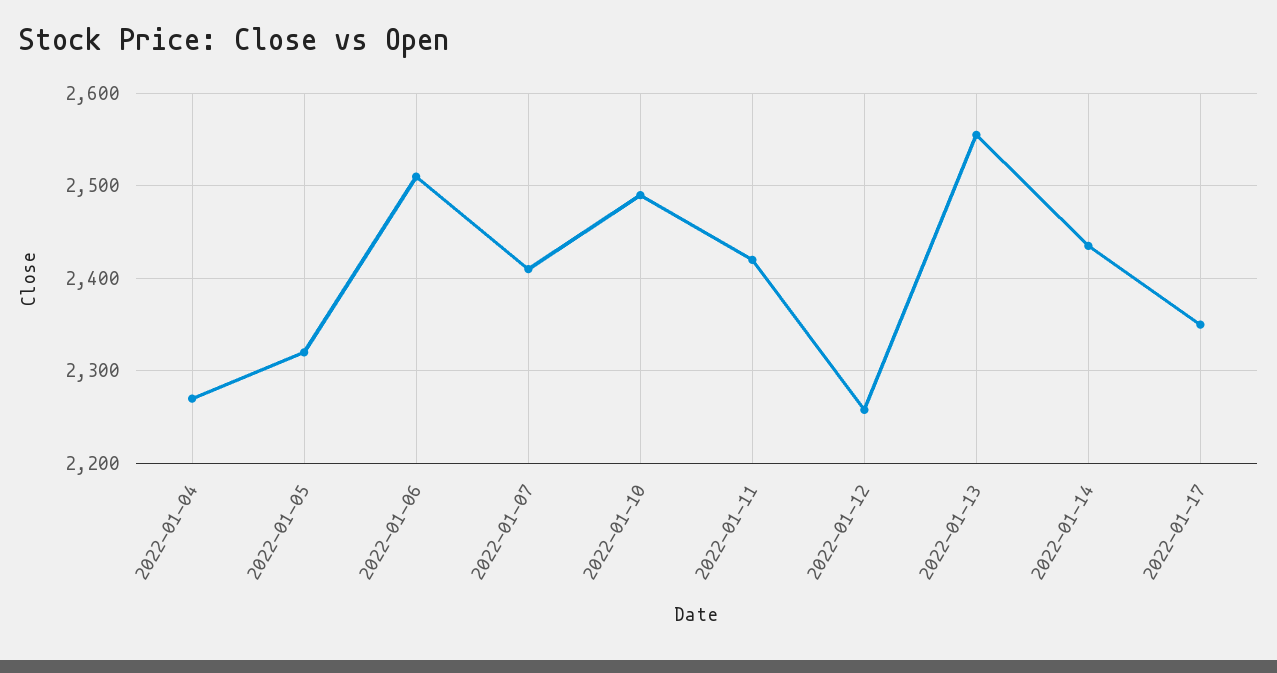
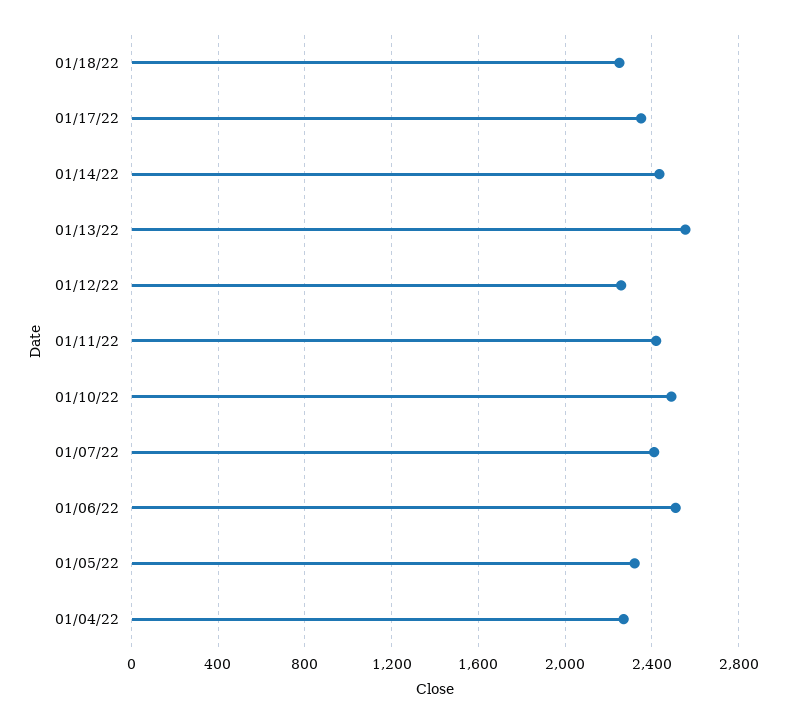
01/18/22: none -> 2250

